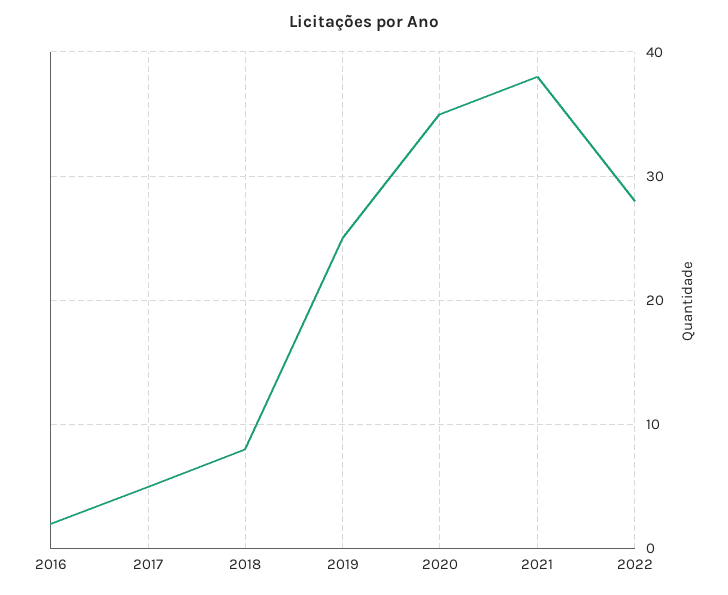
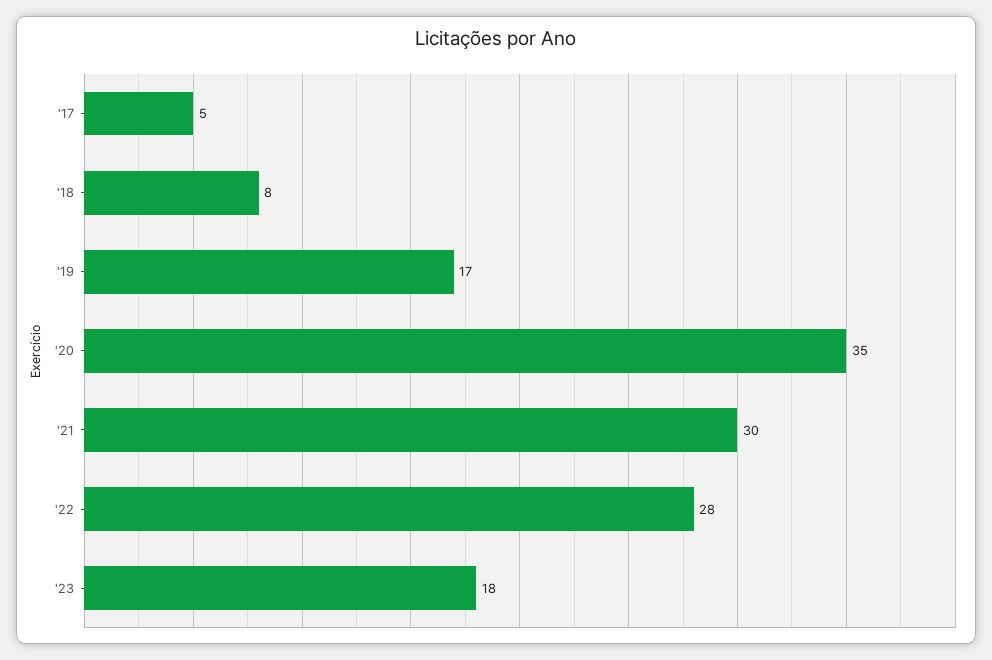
2016: 2 -> none
2019: 25 -> 17
2021: 38 -> 30
'23: none -> 18

